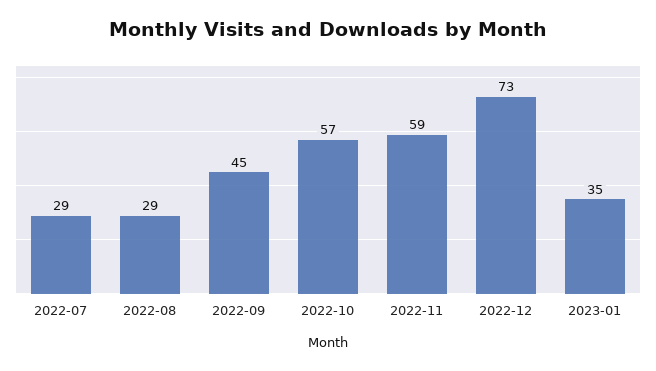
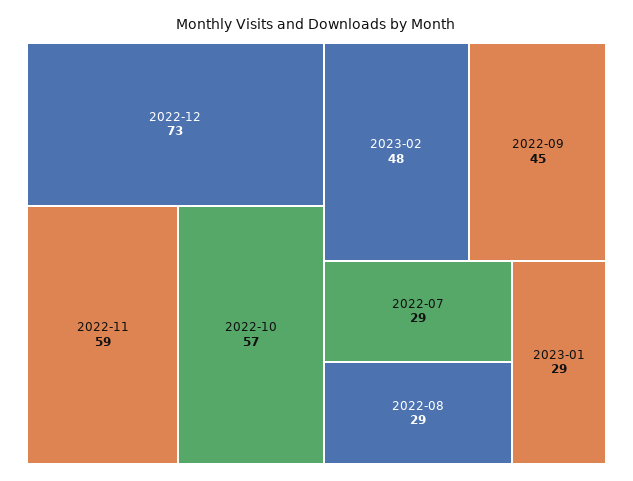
2023-01: 35 -> 29
2023-02: none -> 48

